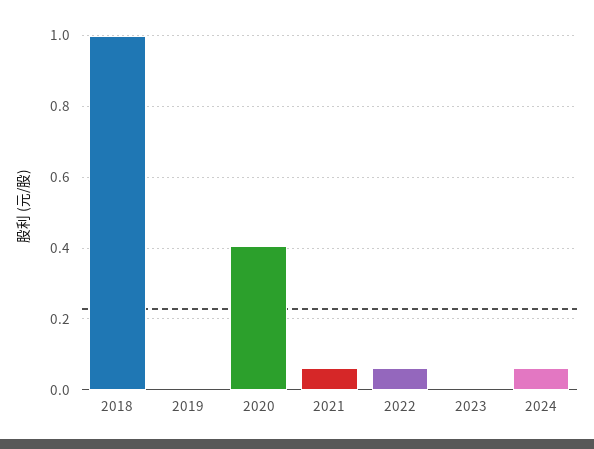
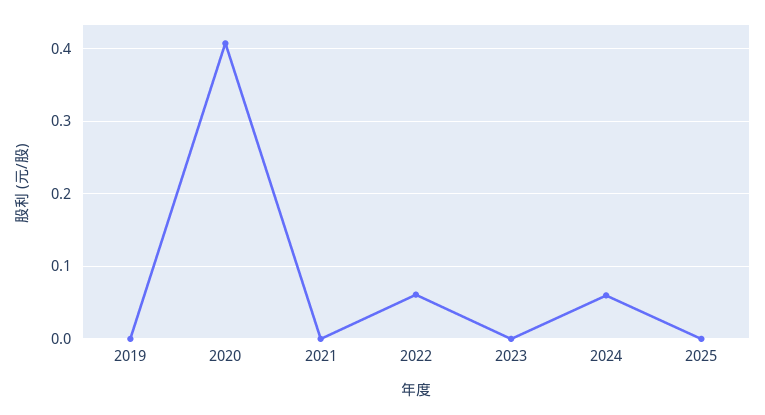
2018: 1 -> none
2021: 0.06 -> 0
2025: none -> 0

